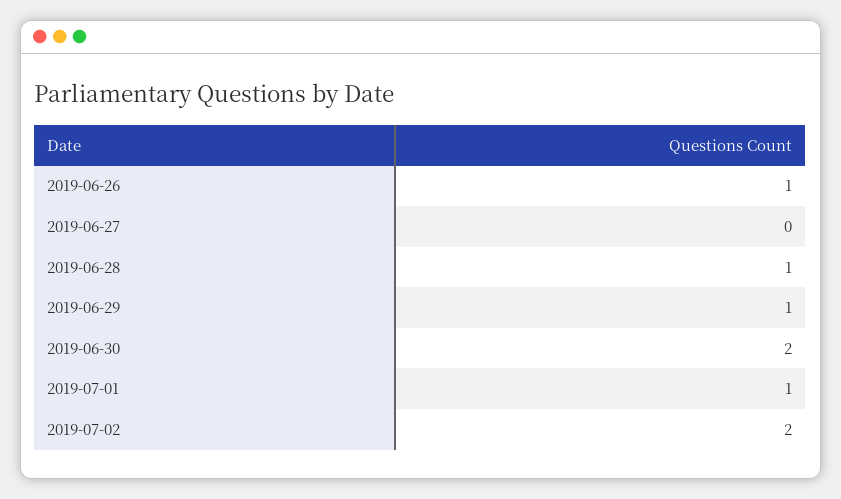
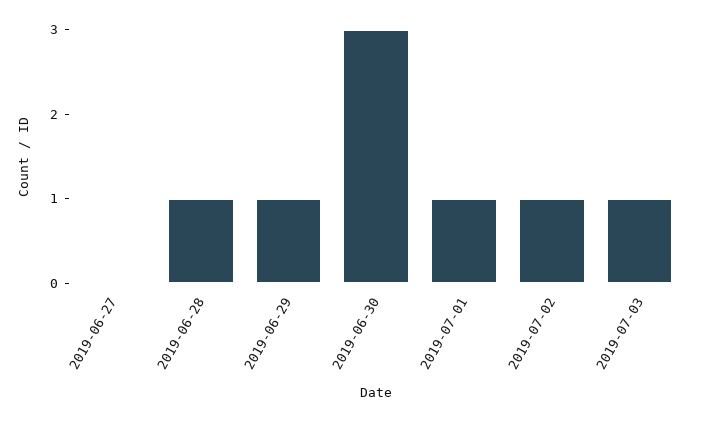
2019-06-26: 1 -> none
2019-06-30: 2 -> 3
2019-07-02: 2 -> 1
2019-07-03: none -> 1

